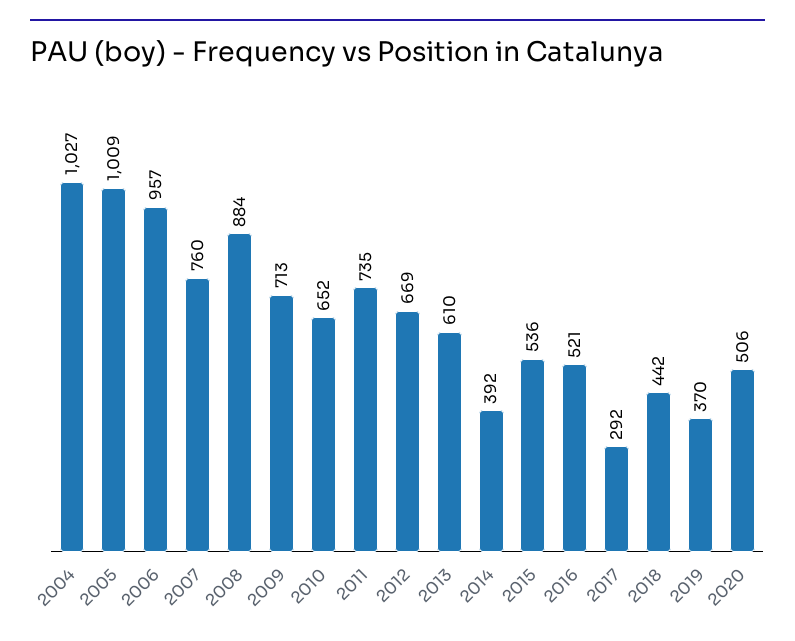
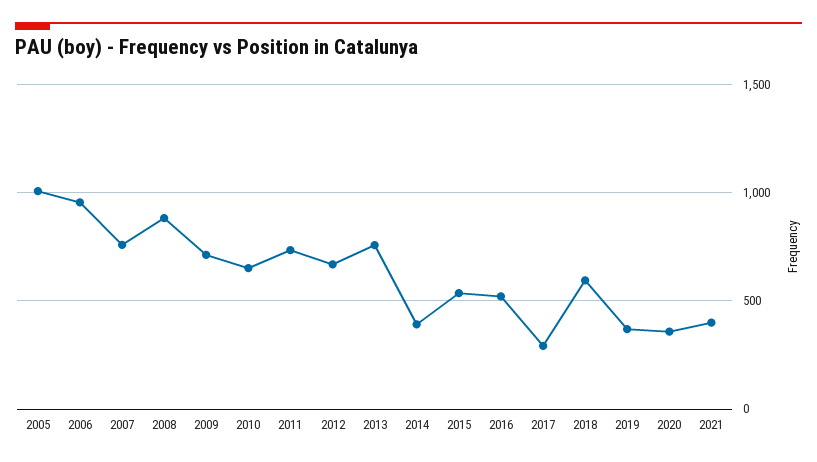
2004: 1027 -> none
2013: 610 -> 750
2018: 442 -> 600
2020: 506 -> 350
2021: none -> 400

